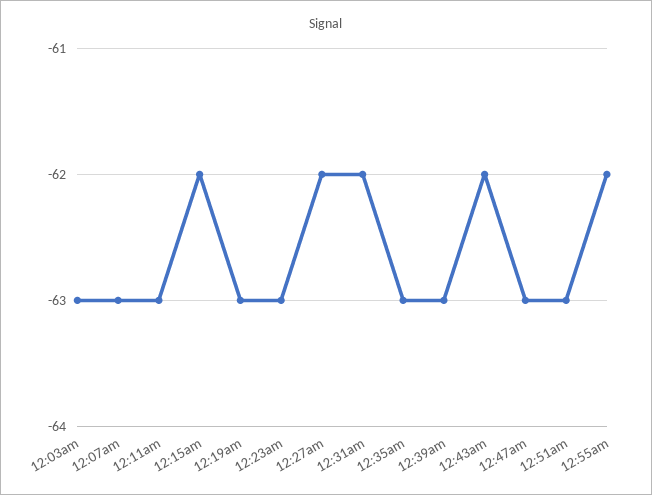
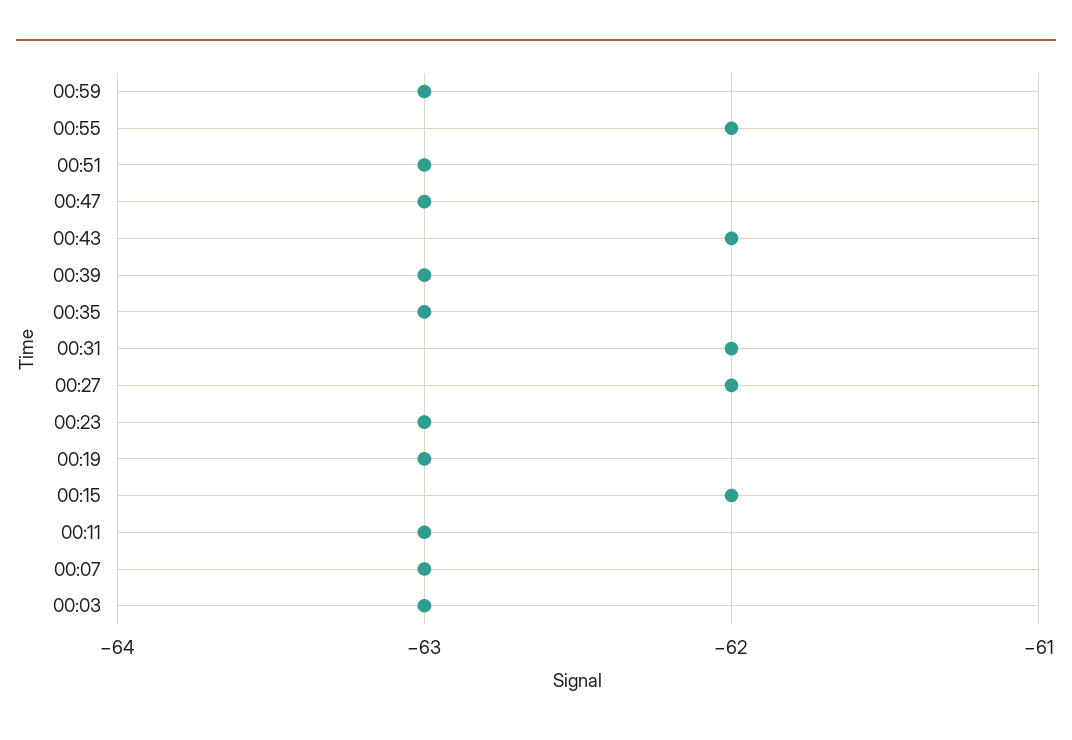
00:59: none -> -63

